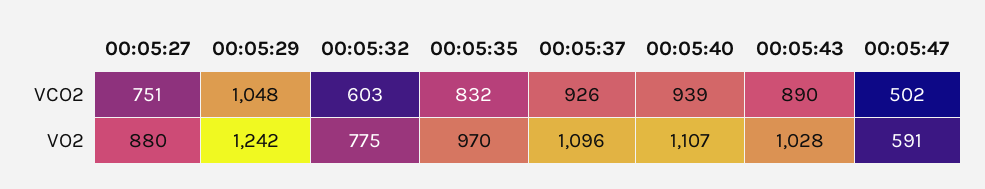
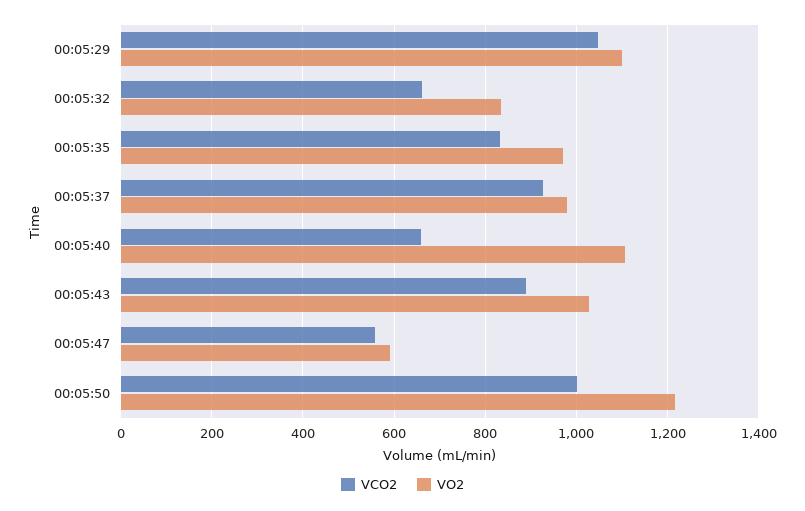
VCO2, 00:05:27: 751 -> none
VCO2, 00:05:32: 603 -> 660
VCO2, 00:05:40: 939 -> 660
VCO2, 00:05:47: 502 -> 560
VO2, 00:05:27: 880 -> none
VO2, 00:05:29: 1242 -> 1100
VO2, 00:05:32: 775 -> 840
VO2, 00:05:37: 1096 -> 980
VCO2, 00:05:50: none -> 1000
VO2, 00:05:50: none -> 1220

